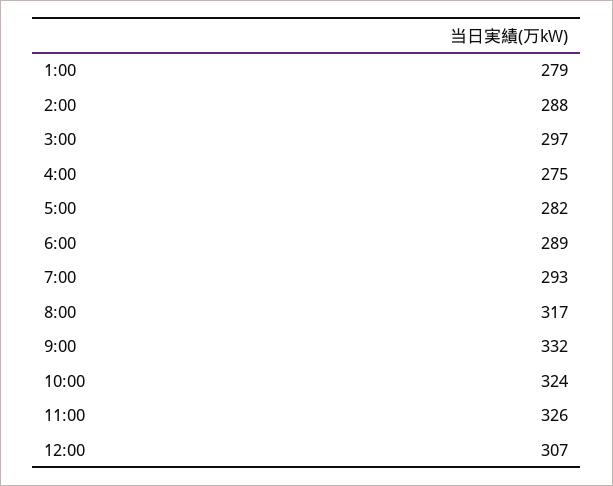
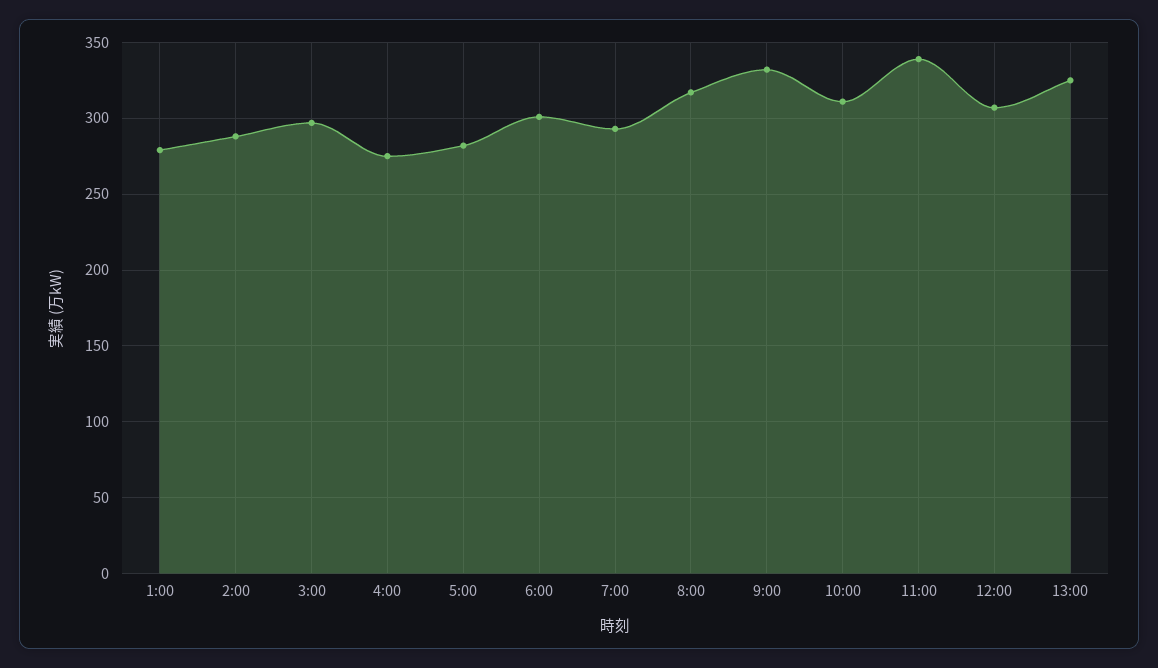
6:00: 289 -> 300
10:00: 324 -> 310
11:00: 326 -> 340
13:00: none -> 325

